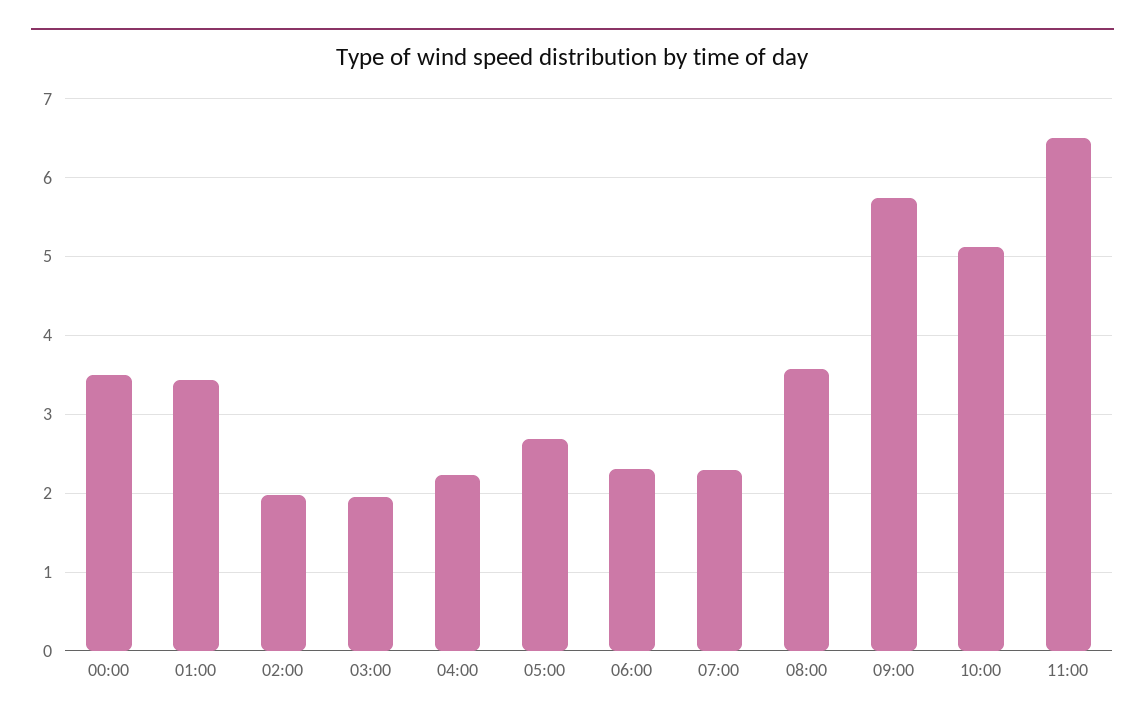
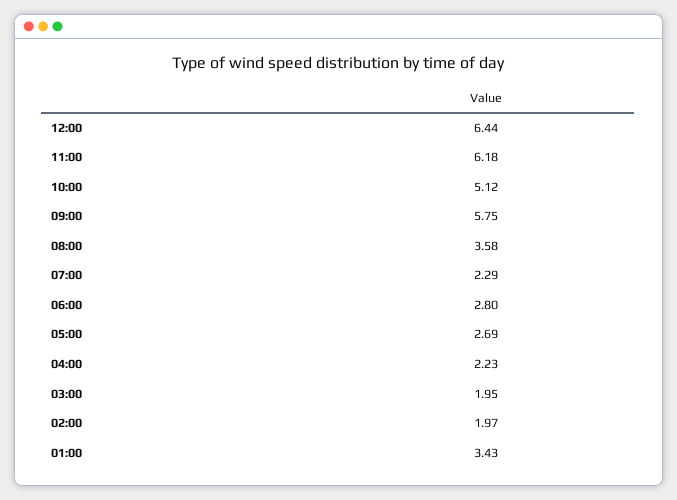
00:00: 3.5 -> none
06:00: 2.3 -> 2.8
11:00: 6.5 -> 6.18
12:00: none -> 6.44

